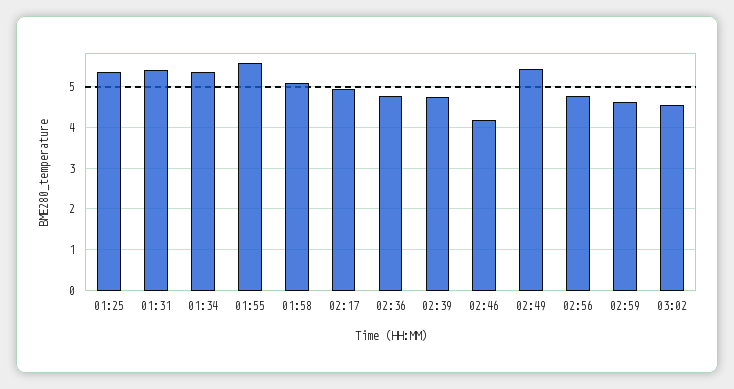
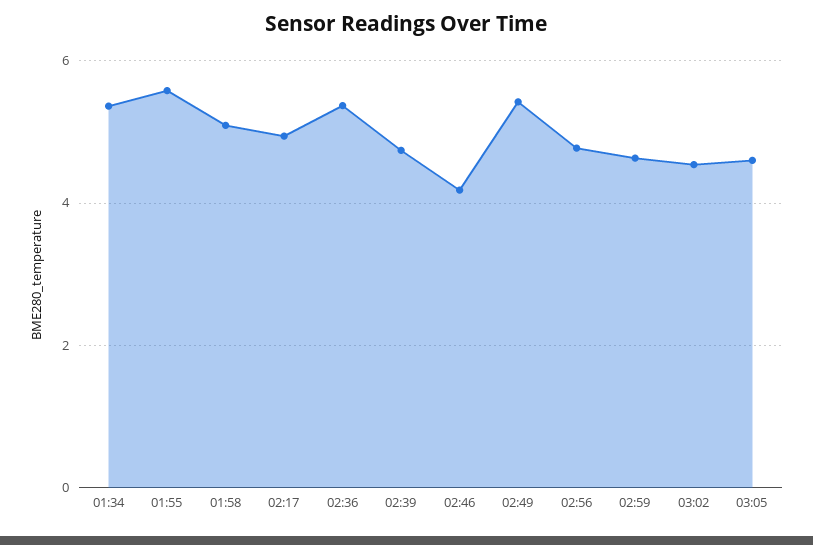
01:25: 5.4 -> none
01:31: 5.4 -> none
02:36: 4.8 -> 5.4
03:05: none -> 4.6

